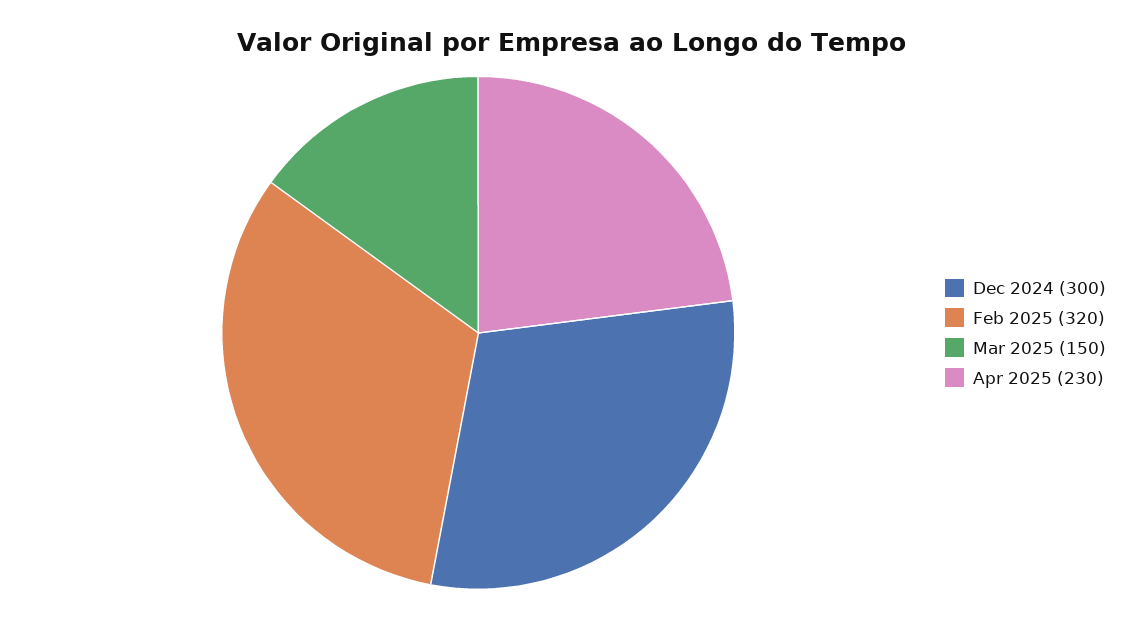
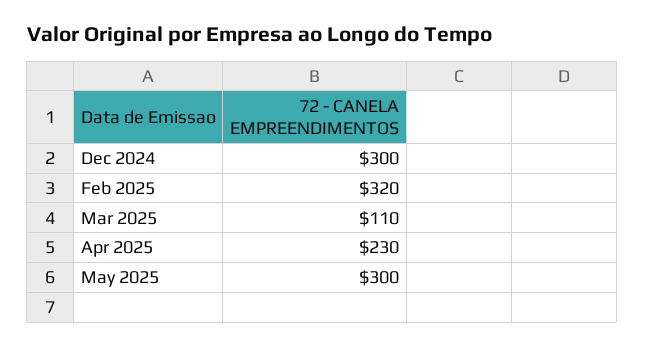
Mar 2025: 150 -> 110
May 2025: none -> 300

